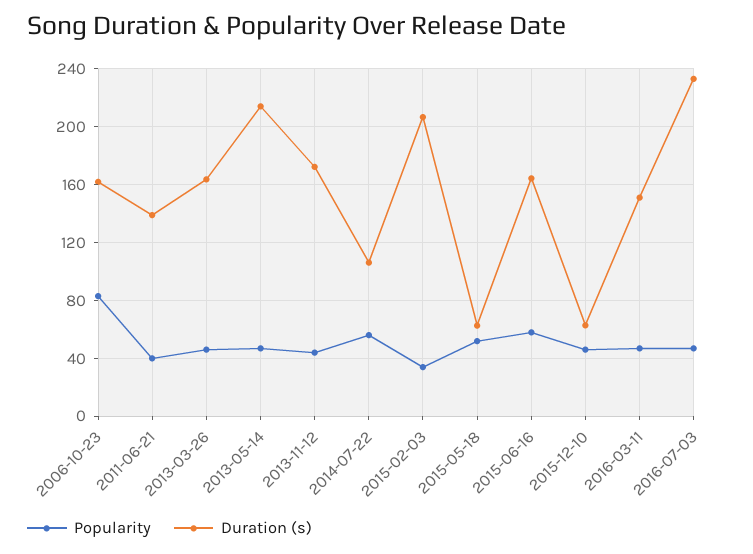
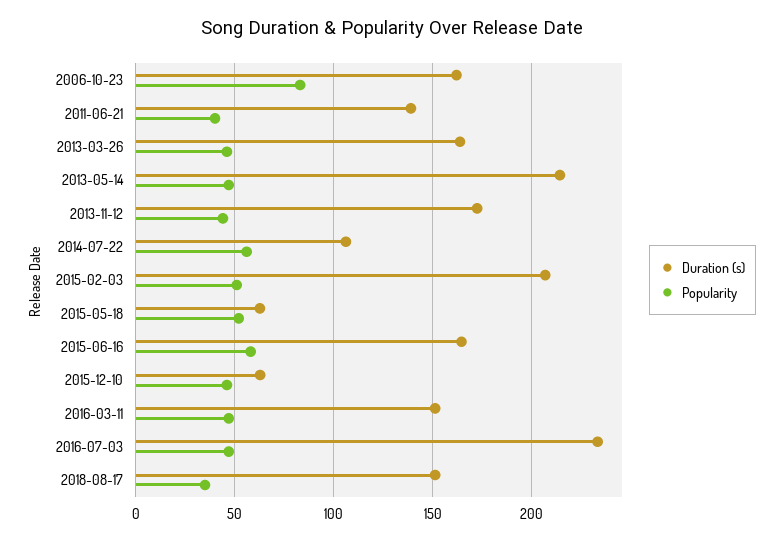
Popularity, 2015-02-03: 35 -> 50
Duration (s), 2018-08-17: none -> 150
Popularity, 2018-08-17: none -> 35

